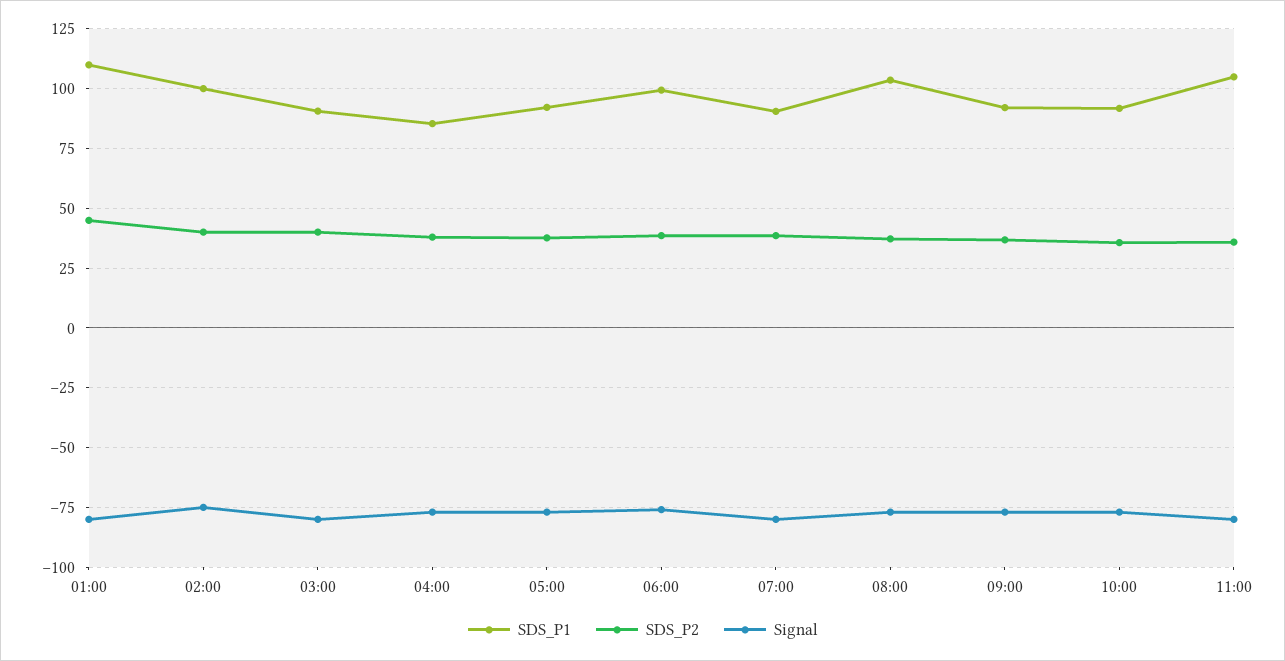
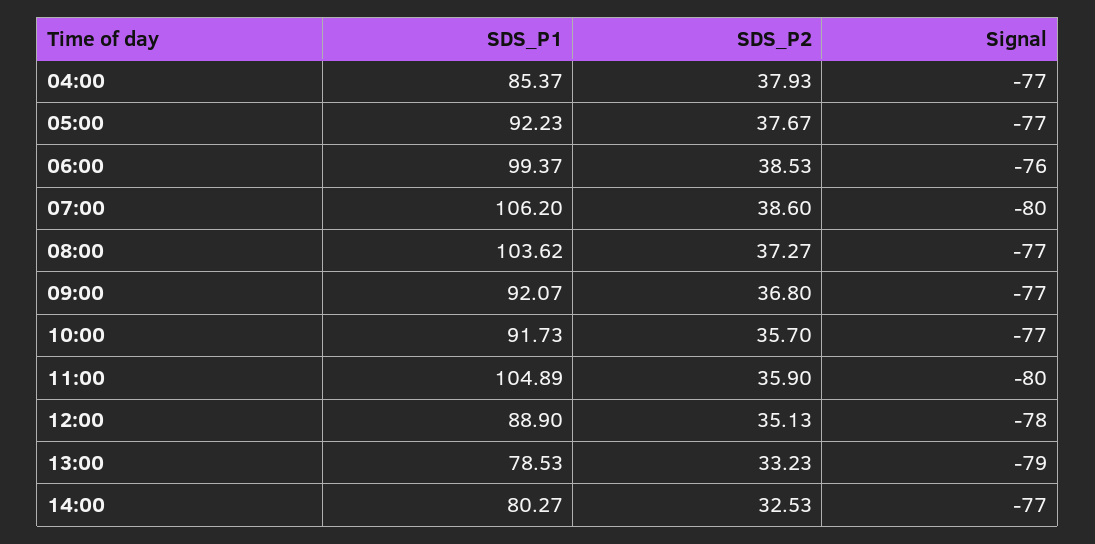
SDS_P1, 01:00: 110 -> none
SDS_P2, 01:00: 45 -> none
Signal, 01:00: -80 -> none
SDS_P1, 02:00: 100 -> none
SDS_P2, 02:00: 40 -> none
Signal, 02:00: -75 -> none
SDS_P1, 03:00: 90 -> none
SDS_P2, 03:00: 40 -> none
Signal, 03:00: -80 -> none
SDS_P1, 07:00: 90 -> 106.2
SDS_P1, 12:00: none -> 88.9
SDS_P2, 12:00: none -> 35.13
Signal, 12:00: none -> -78
SDS_P1, 13:00: none -> 78.53
SDS_P2, 13:00: none -> 33.23
Signal, 13:00: none -> -79
SDS_P1, 14:00: none -> 80.27
SDS_P2, 14:00: none -> 32.53
Signal, 14:00: none -> -77

